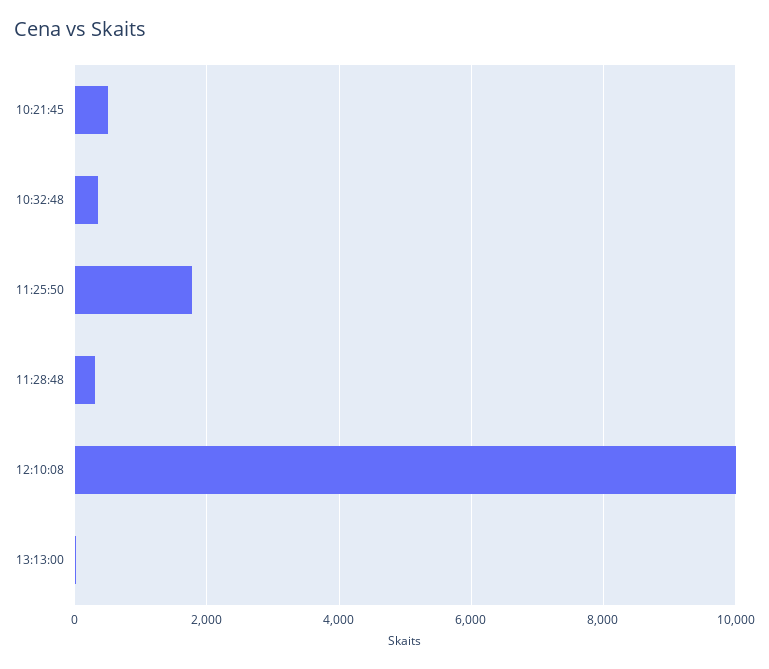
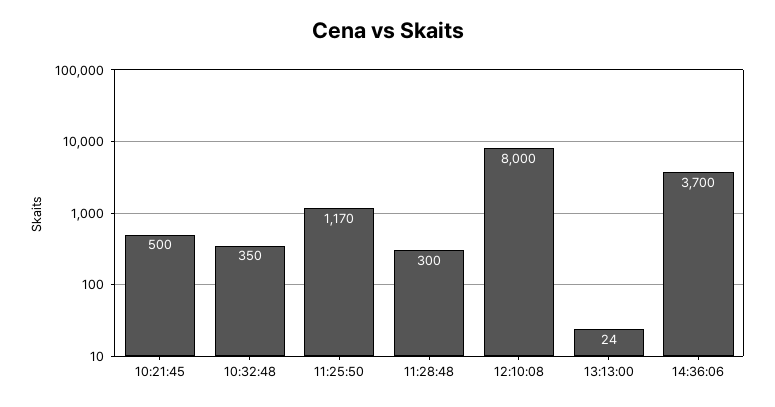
11:25:50: 1800 -> 1170
12:10:08: 10000 -> 8000
14:36:06: none -> 3700

